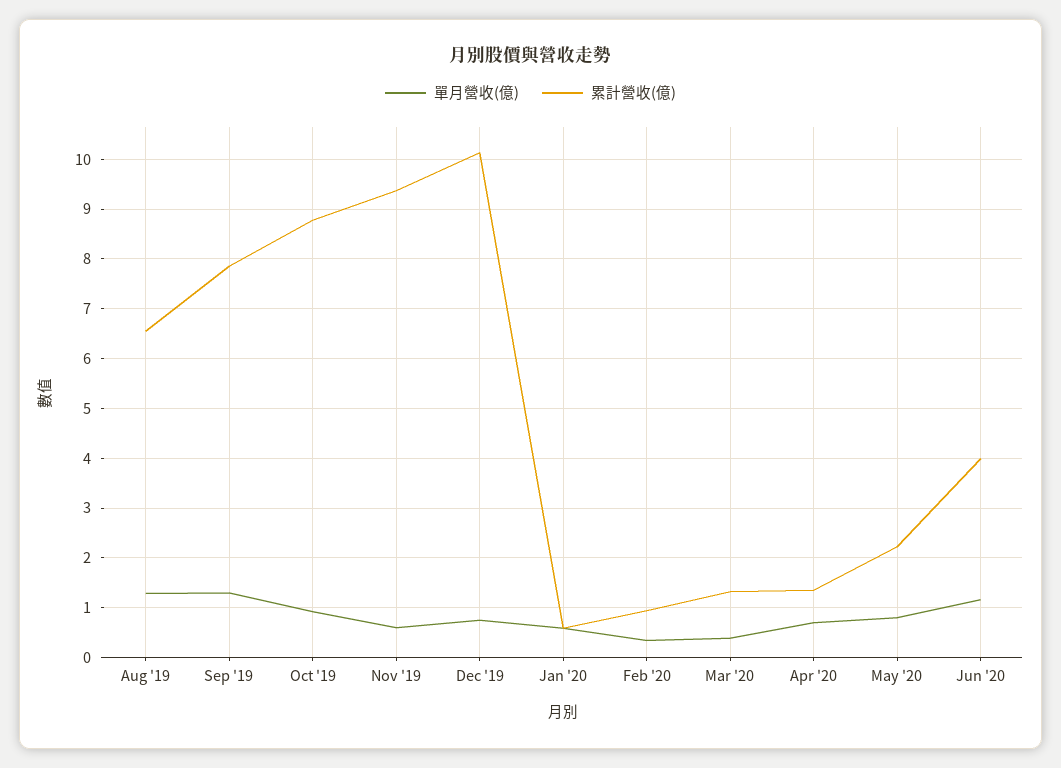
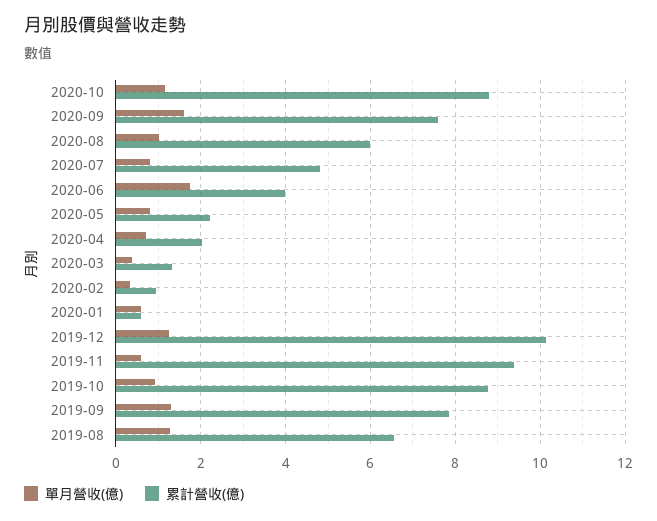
單月營收(億), Dec '19: 0.8 -> 1.2
累計營收(億), Apr '20: 1.4 -> 2
單月營收(億), Jun '20: 1.2 -> 1.8
單月營收(億), 2020-10: none -> 1.2
累計營收(億), 2020-10: none -> 8.8
單月營收(億), 2020-09: none -> 1.6
累計營收(億), 2020-09: none -> 7.6
單月營收(億), 2020-08: none -> 1
累計營收(億), 2020-08: none -> 6
單月營收(億), 2020-07: none -> 0.8
累計營收(億), 2020-07: none -> 4.8

